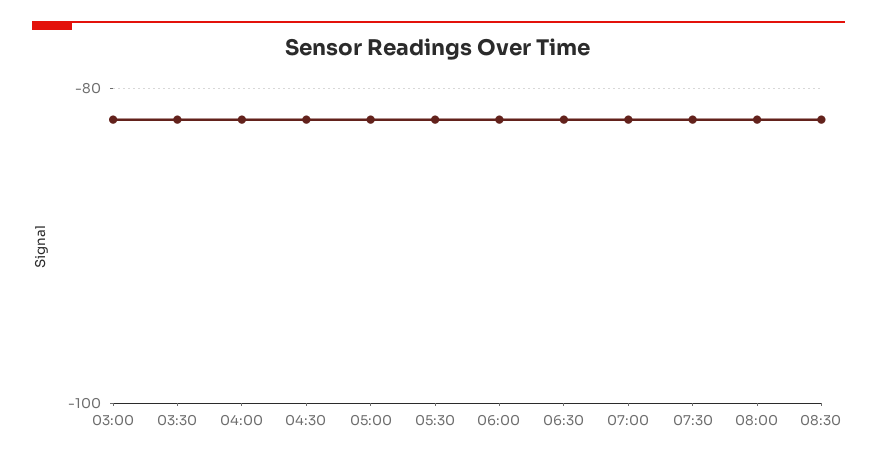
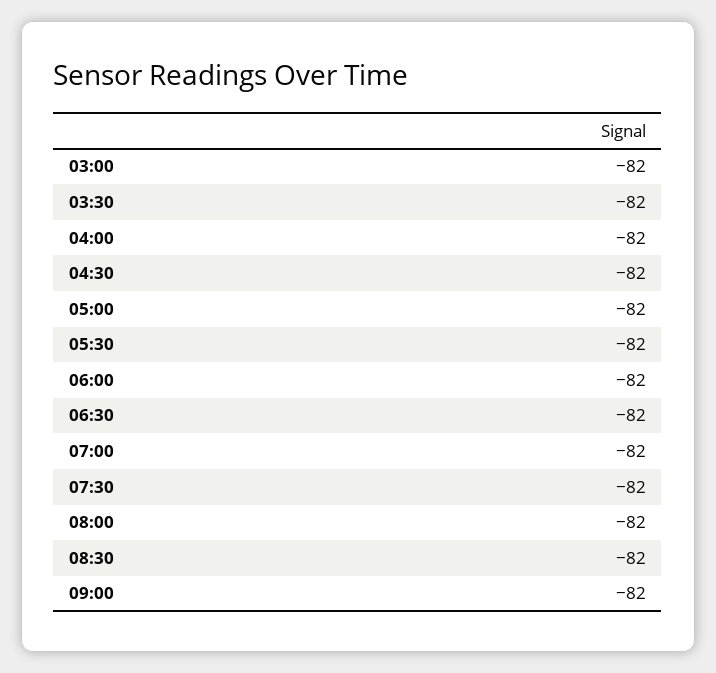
09:00: none -> -82

